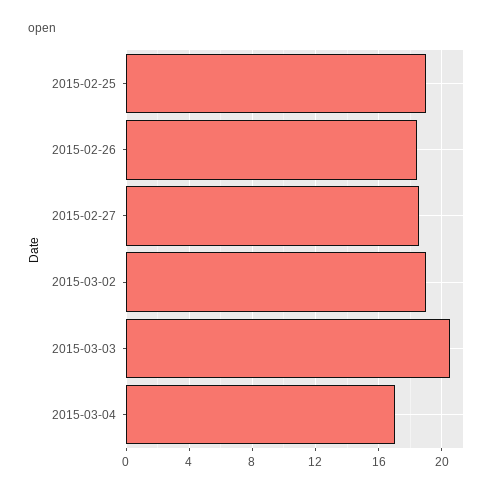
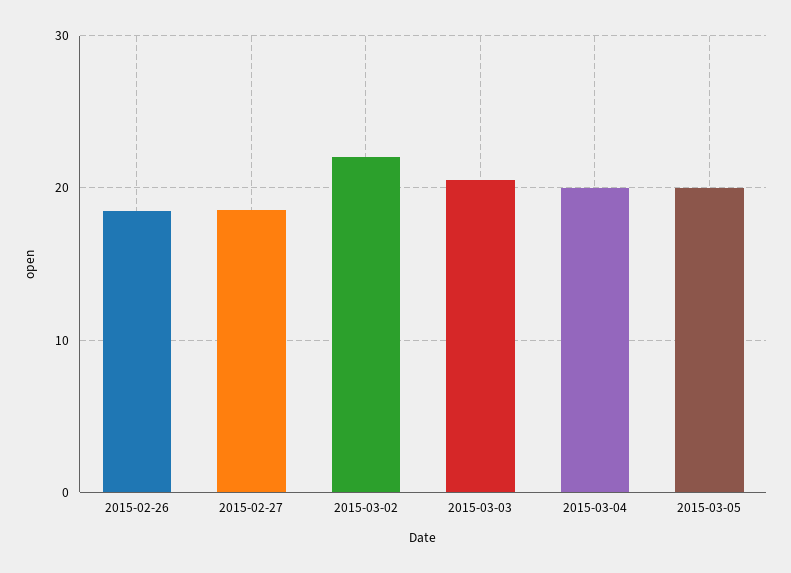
2015-02-25: 19 -> none
2015-03-02: 19 -> 22
2015-03-04: 17 -> 20
2015-03-05: none -> 20

